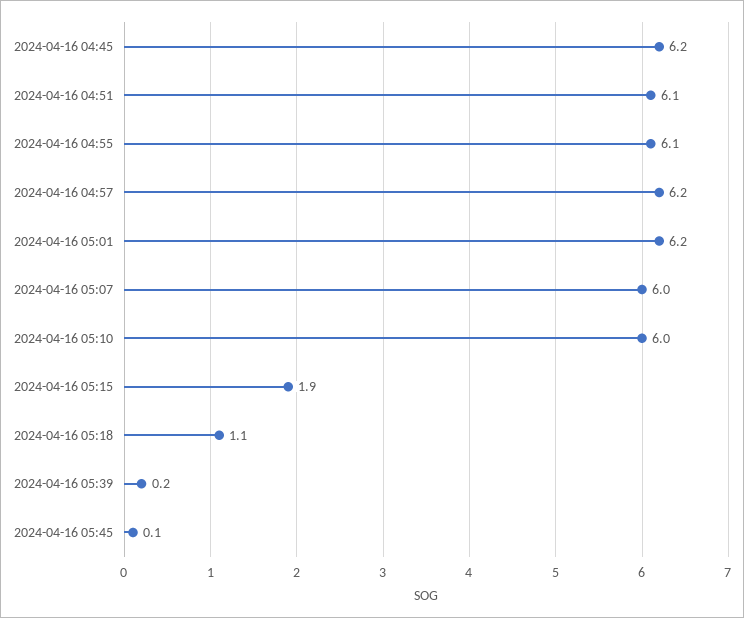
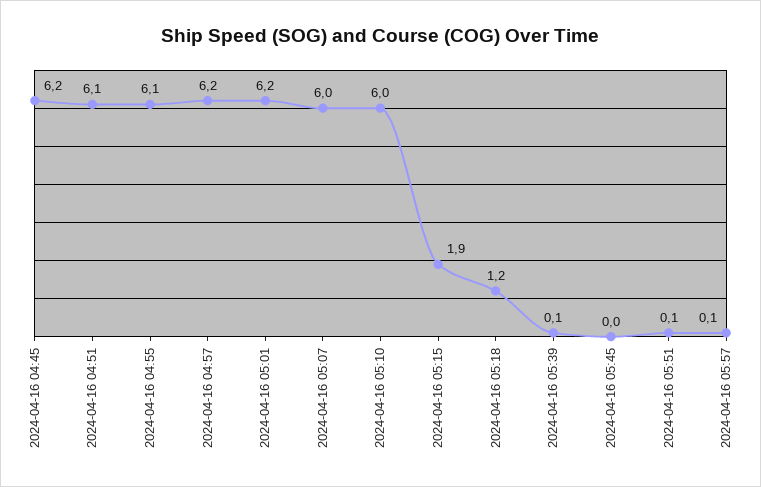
2024-04-16 05:18: 1.1 -> 1.2
2024-04-16 05:39: 0.2 -> 0.1
2024-04-16 05:45: 0.1 -> 0
2024-04-16 05:51: none -> 0.1
2024-04-16 05:57: none -> 0.1

